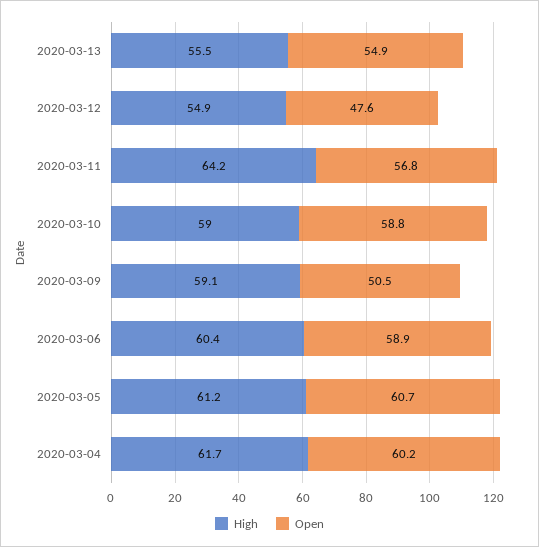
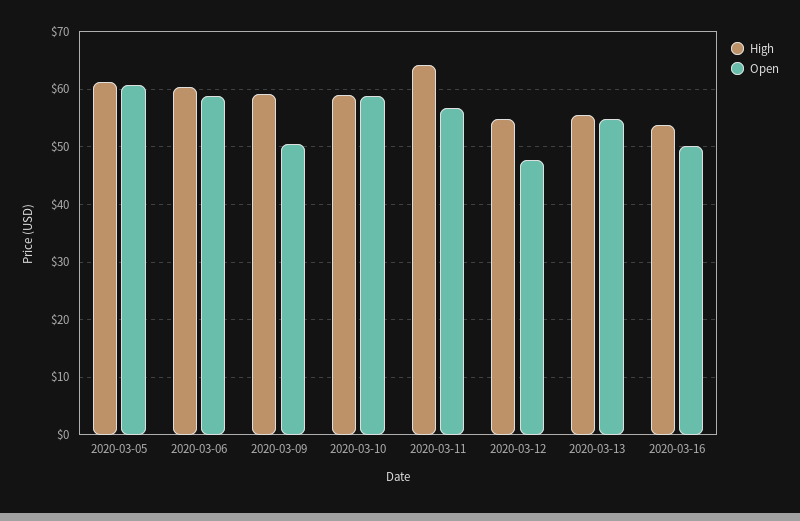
High, 2020-03-04: 61.7 -> none
Open, 2020-03-04: 60.2 -> none
High, 2020-03-16: none -> 54
Open, 2020-03-16: none -> 50

